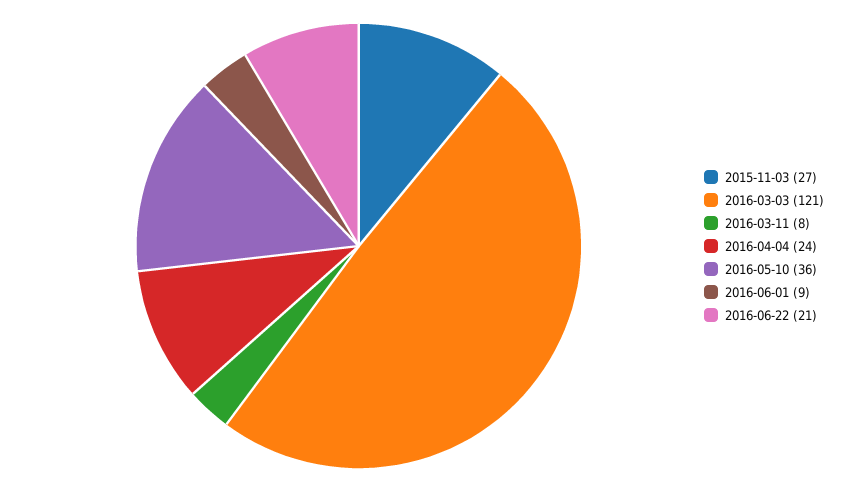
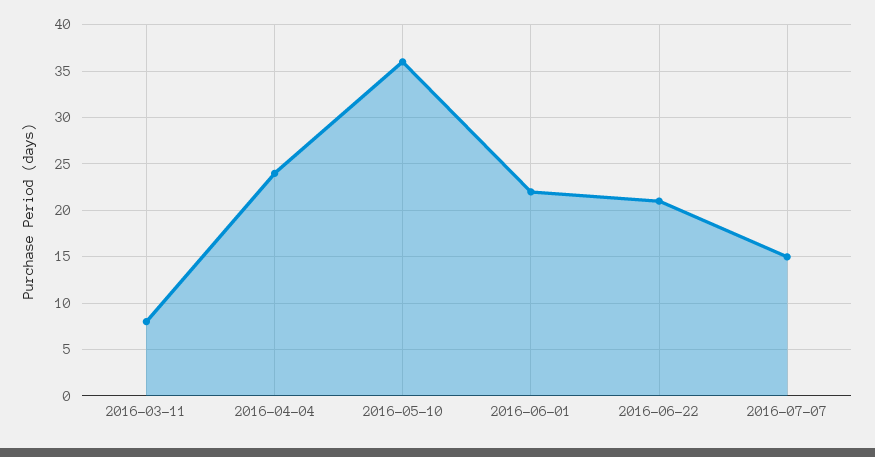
2015-11-03: 27 -> none
2016-03-03: 121 -> none
2016-06-01: 9 -> 22
2016-07-07: none -> 15

